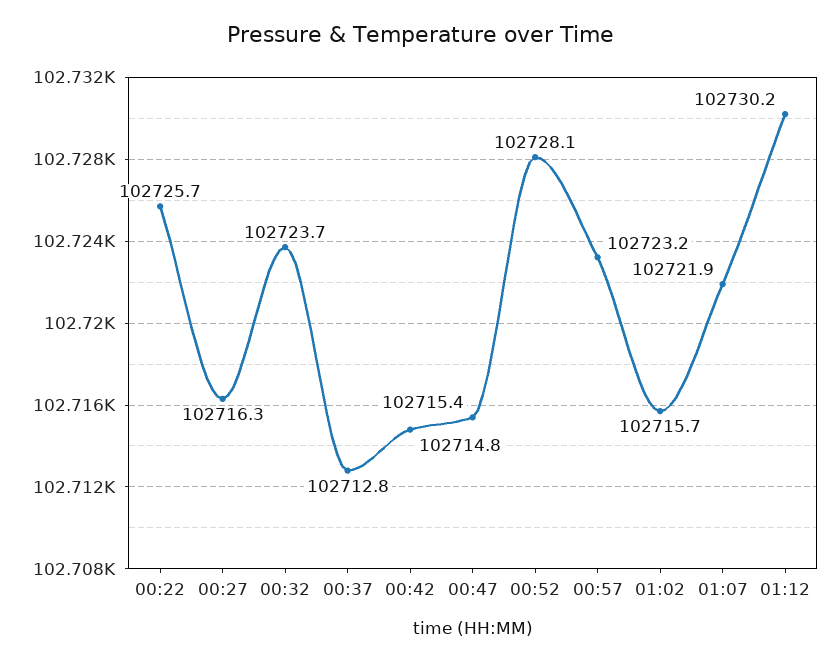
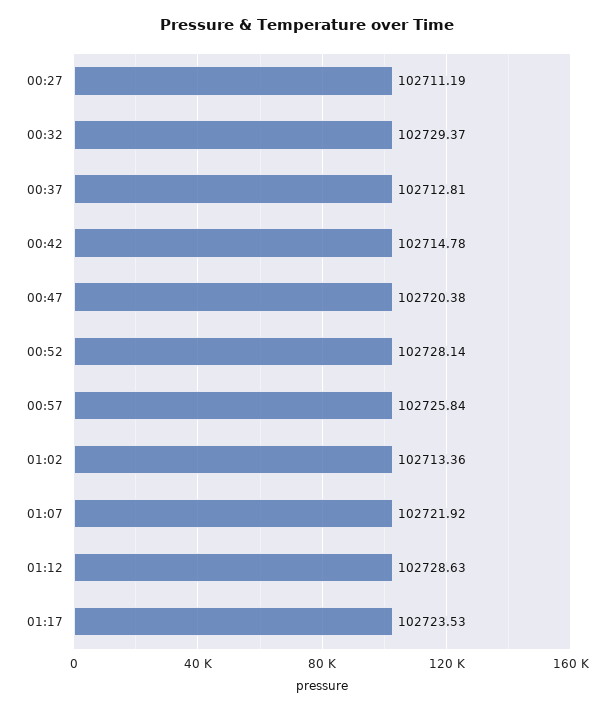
00:22: 102725.7 -> none
00:27: 102716.3 -> 102711.19
00:32: 102723.7 -> 102729.37
00:47: 102715.4 -> 102720.38
00:57: 102723.2 -> 102725.84
01:02: 102715.7 -> 102713.36
01:12: 102730.2 -> 102728.63
01:17: none -> 102723.53

